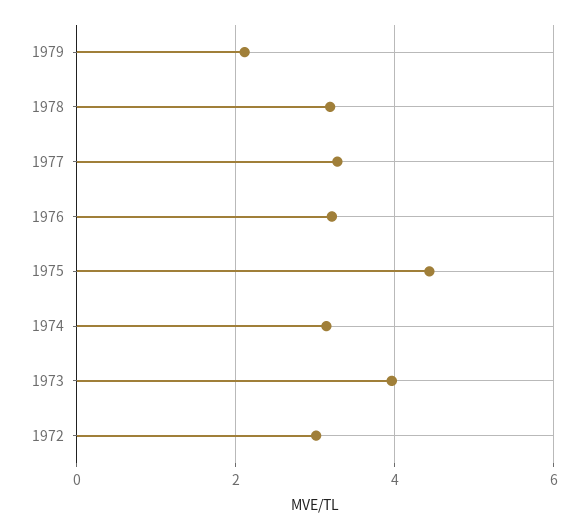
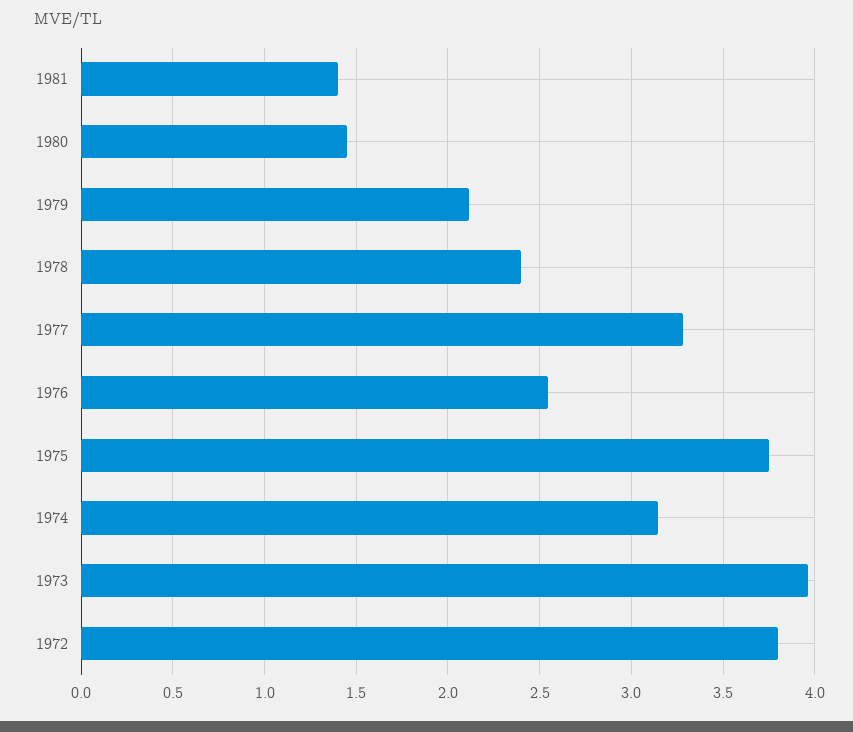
1978: 3.2 -> 2.4
1976: 3.2 -> 2.55
1975: 4.4 -> 3.75
1972: 3 -> 3.8
1981: none -> 1.4
1980: none -> 1.45

